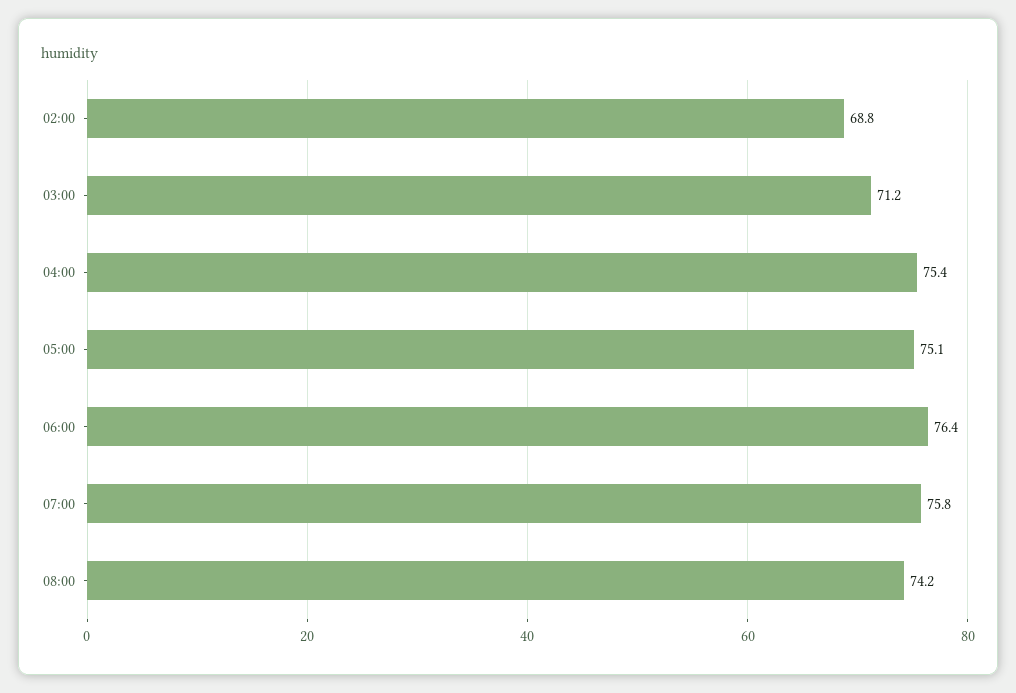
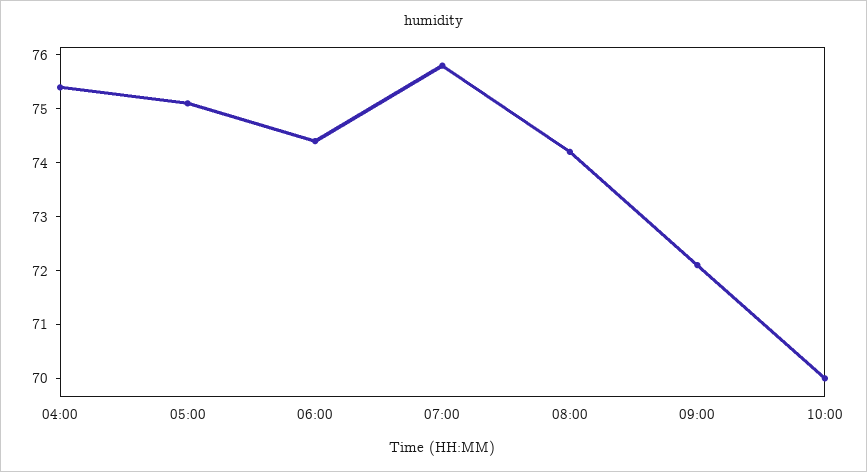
02:00: 68.8 -> none
03:00: 71.2 -> none
06:00: 76.4 -> 74.5
09:00: none -> 72
10:00: none -> 70

